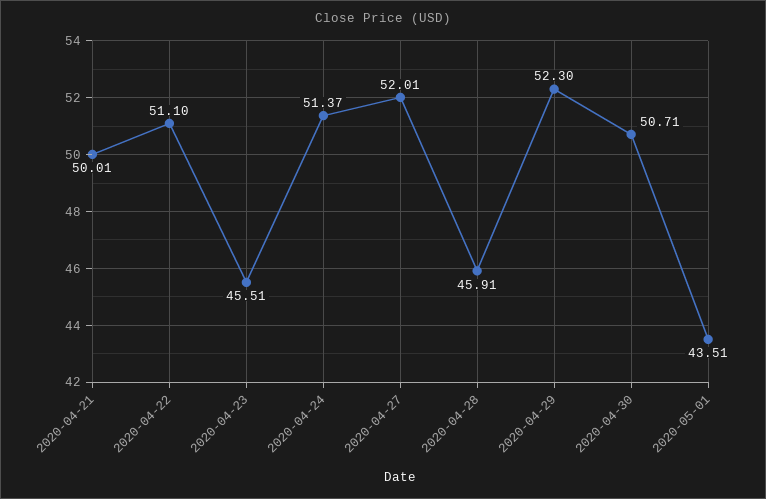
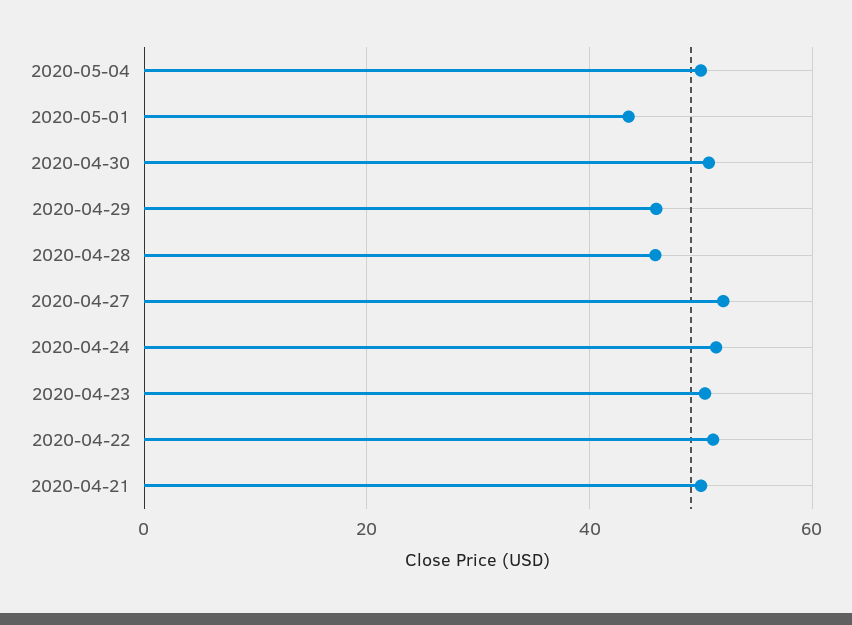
2020-04-23: 45.51 -> 50
2020-04-29: 52.3 -> 46
2020-05-04: none -> 50

